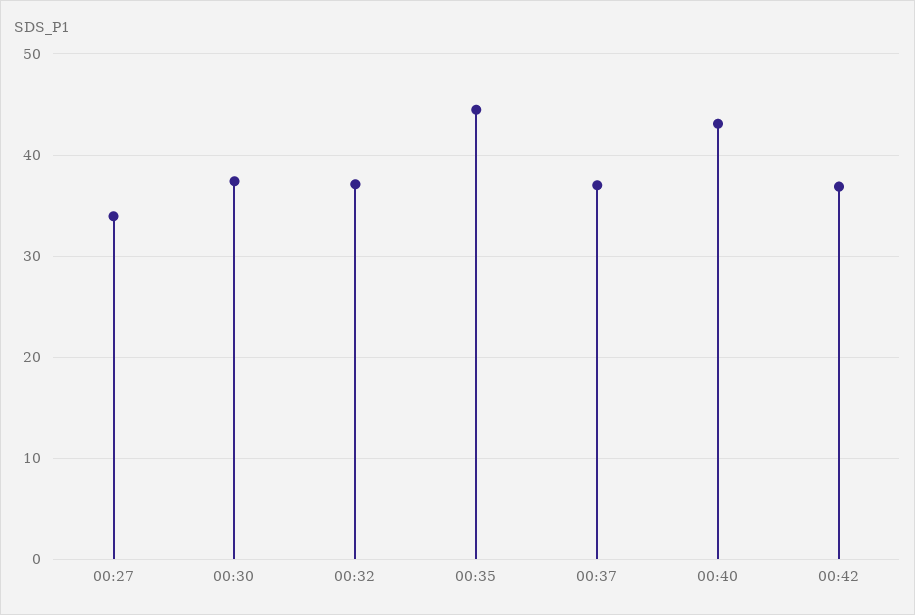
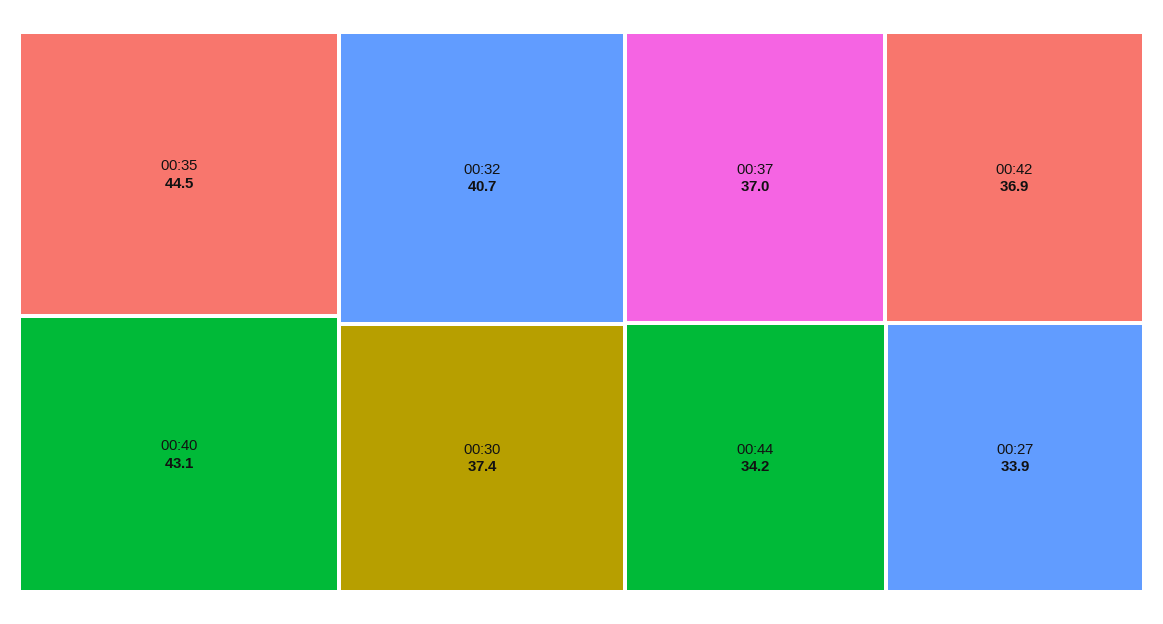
00:32: 37 -> 40.7
00:44: none -> 34.2

